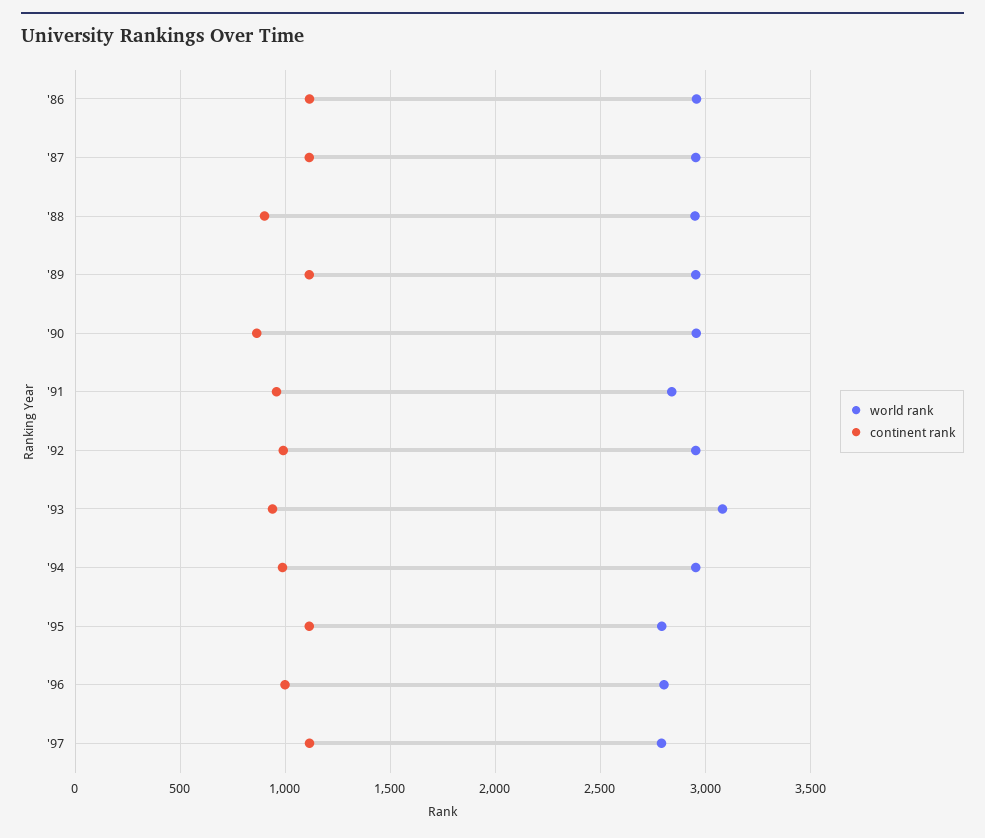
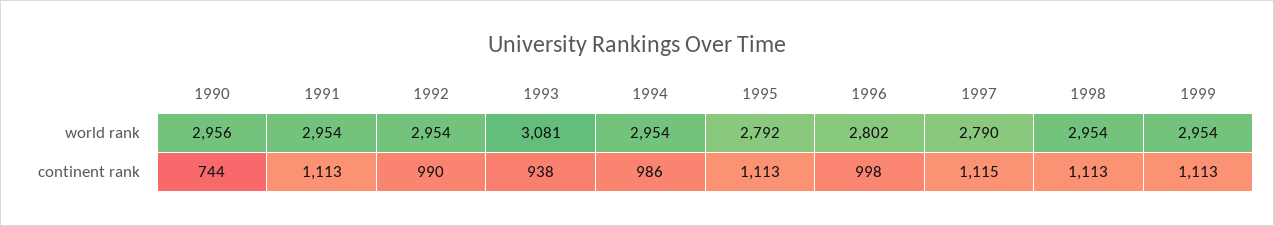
world rank, '86: 2950 -> none
continent rank, '86: 1100 -> none
world rank, '87: 2950 -> none
continent rank, '87: 1100 -> none
world rank, '88: 2950 -> none
continent rank, '88: 900 -> none
world rank, '89: 2950 -> none
continent rank, '89: 1100 -> none
continent rank, '90: 850 -> 744
world rank, '91: 2850 -> 2954
continent rank, '91: 950 -> 1113
world rank, 1998: none -> 2954
world rank, 1999: none -> 2954
continent rank, 1998: none -> 1113
continent rank, 1999: none -> 1113

